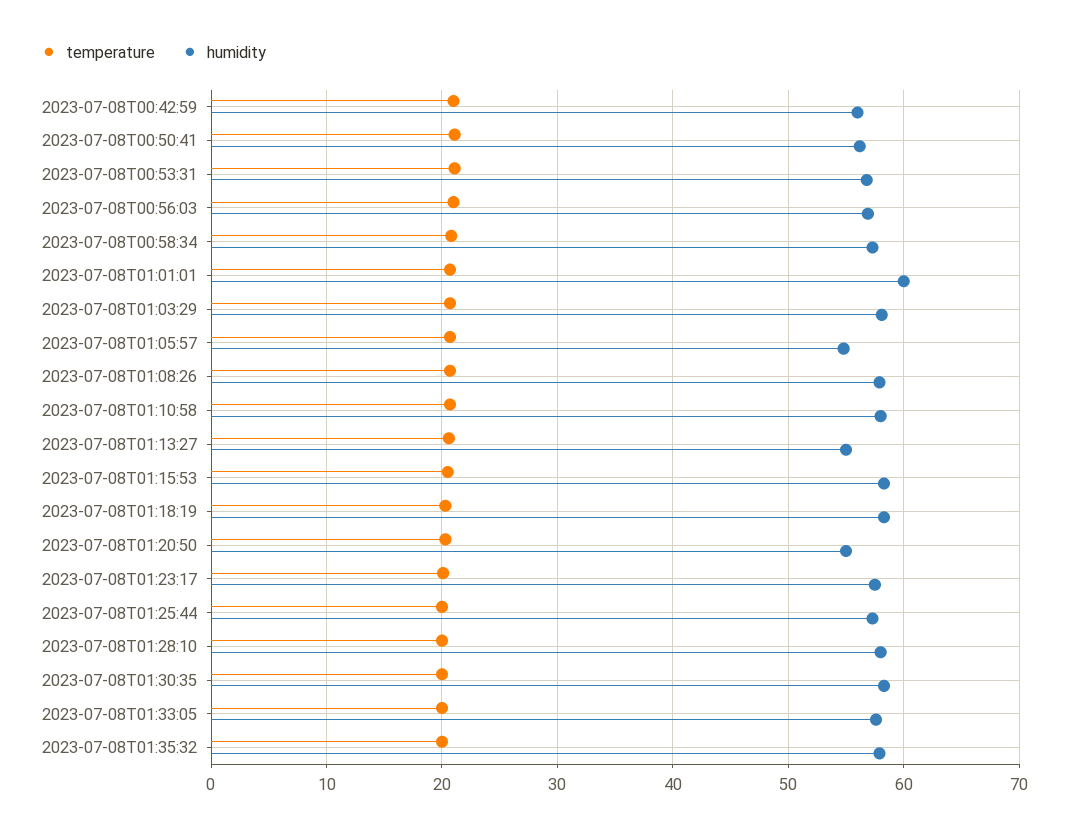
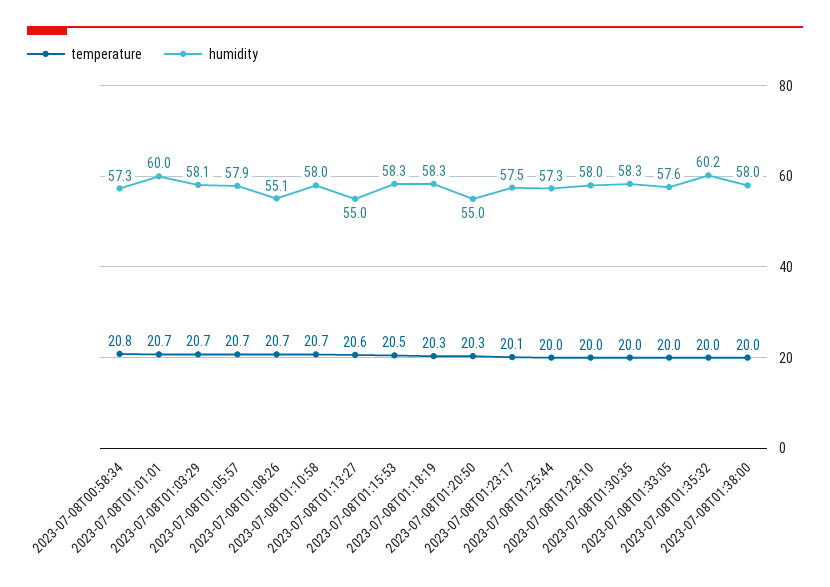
temperature, 2023-07-08T00:42:59: 21 -> none
humidity, 2023-07-08T00:42:59: 56 -> none
temperature, 2023-07-08T00:50:41: 21 -> none
humidity, 2023-07-08T00:50:41: 56 -> none
temperature, 2023-07-08T00:53:31: 21 -> none
humidity, 2023-07-08T00:53:31: 57 -> none
temperature, 2023-07-08T00:56:03: 21 -> none
humidity, 2023-07-08T00:56:03: 57 -> none
humidity, 2023-07-08T01:05:57: 55 -> 57.9
humidity, 2023-07-08T01:08:26: 58 -> 55.1
humidity, 2023-07-08T01:35:32: 58 -> 60.2
temperature, 2023-07-08T01:38:00: none -> 20
humidity, 2023-07-08T01:38:00: none -> 58

